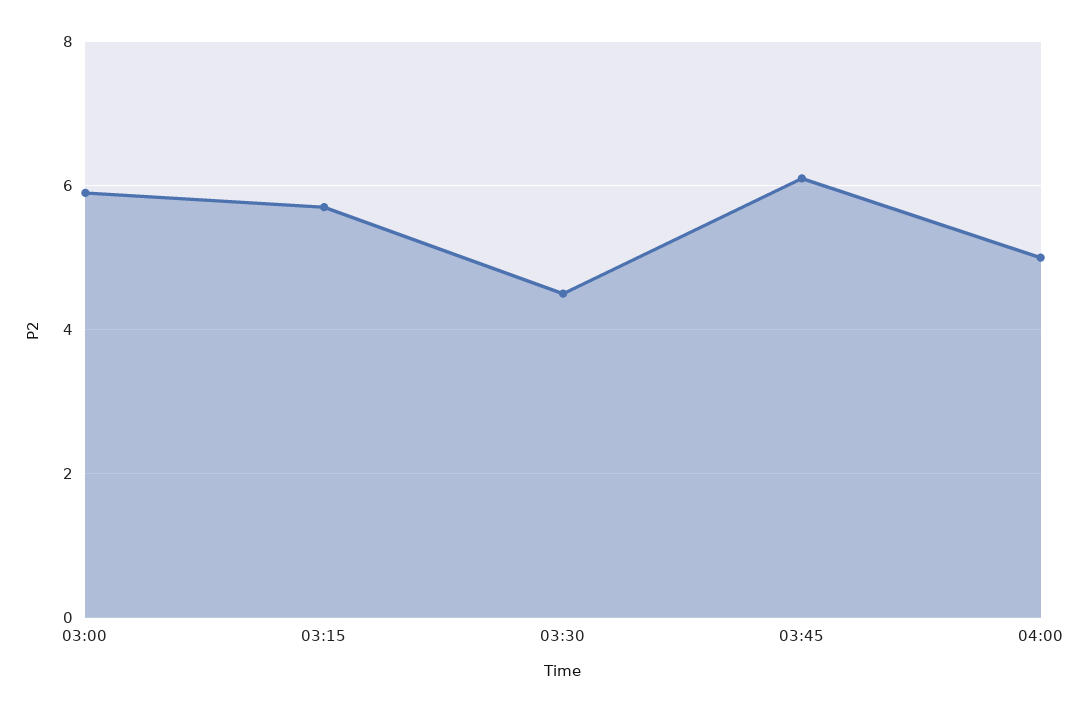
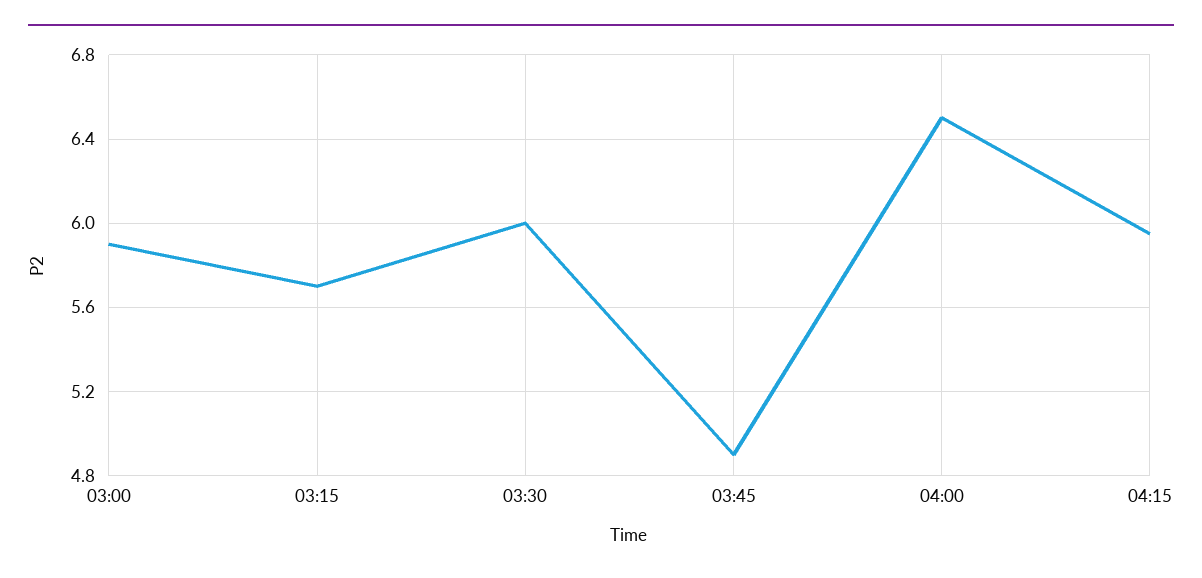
03:30: 4.5 -> 6
03:45: 6 -> 4.9
04:00: 5 -> 6.5
04:15: none -> 5.95

